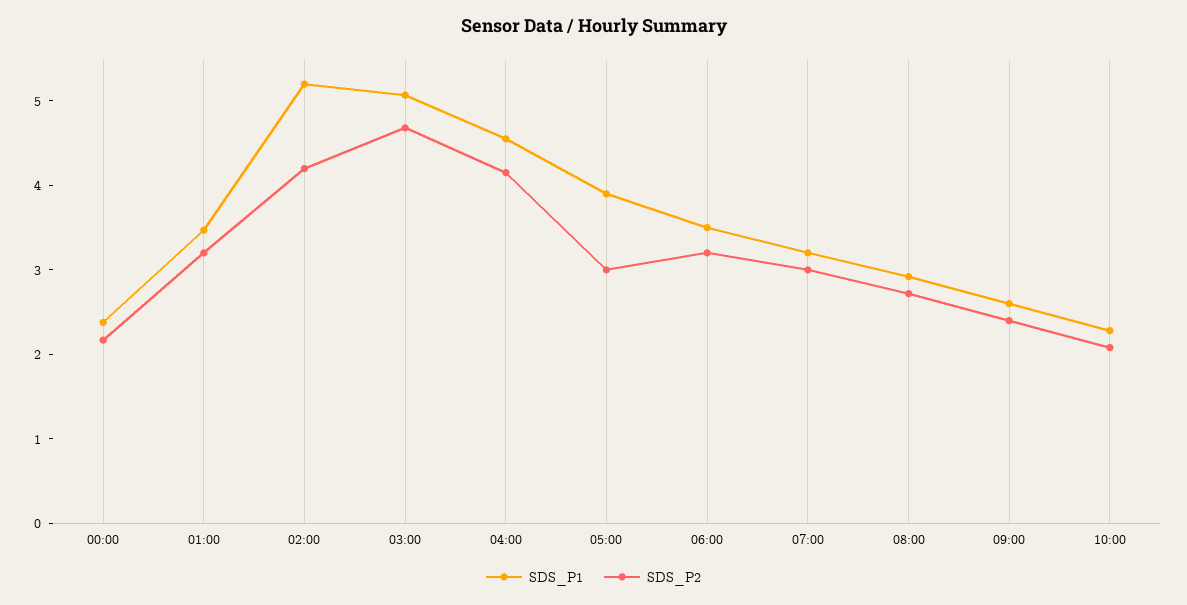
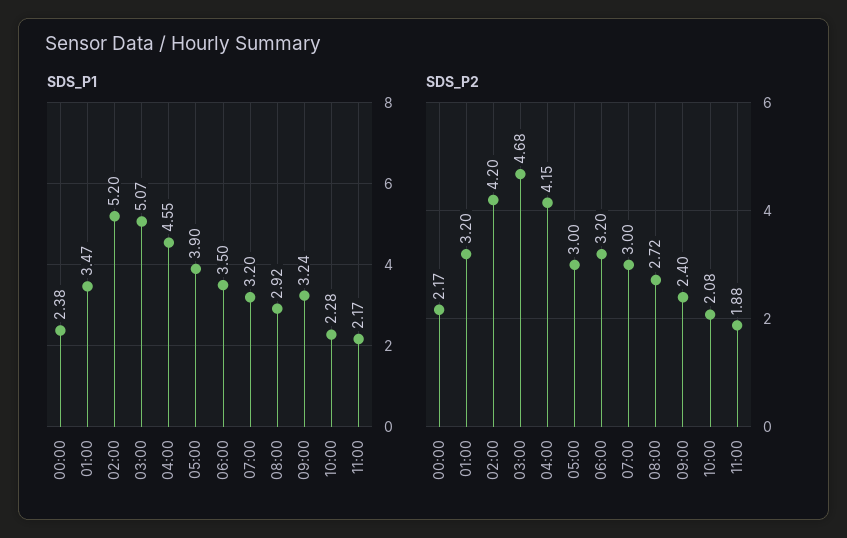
SDS_P1, 09:00: 2.6 -> 3.24
SDS_P1, 11:00: none -> 2.17
SDS_P2, 11:00: none -> 1.88

